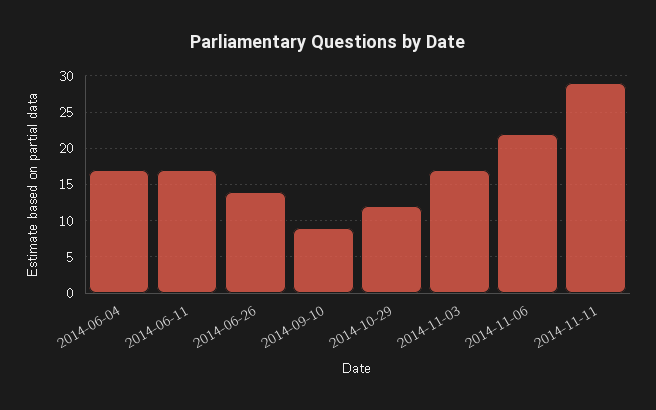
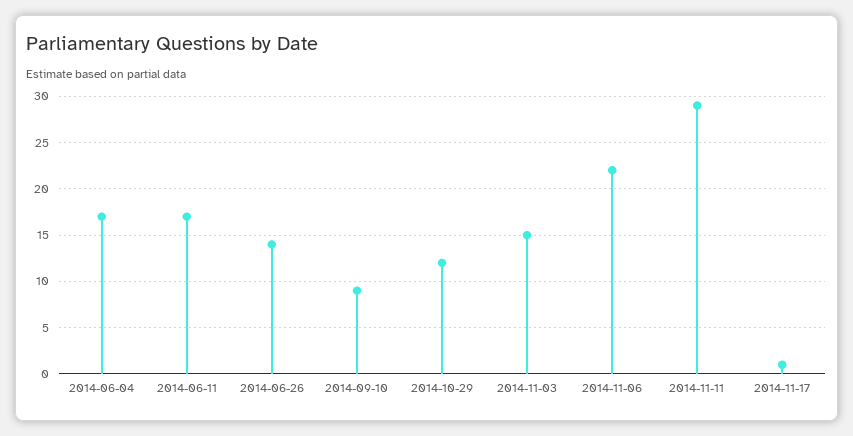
2014-11-03: 17 -> 15
2014-11-17: none -> 1

